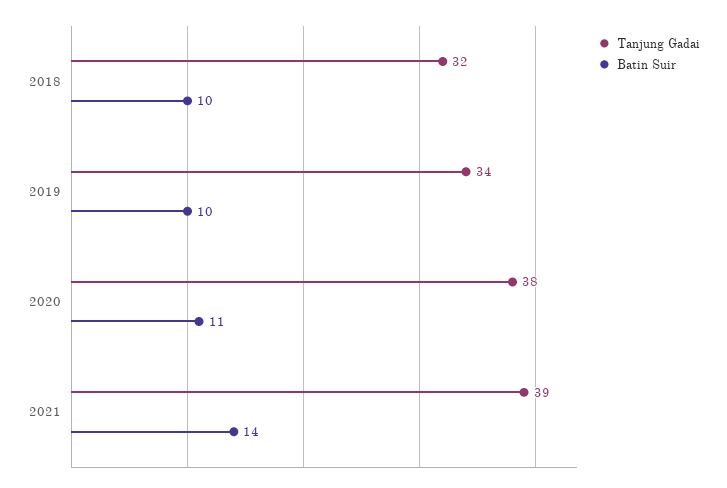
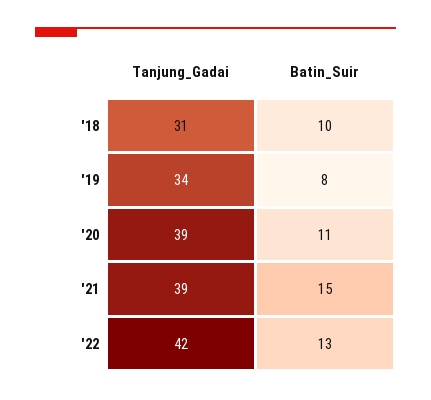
Tanjung Gadai, 2018: 32 -> 31
Batin Suir, 2019: 10 -> 8
Tanjung Gadai, 2020: 38 -> 39
Batin Suir, 2021: 14 -> 15
Tanjung Gadai, '22: none -> 42
Batin Suir, '22: none -> 13

